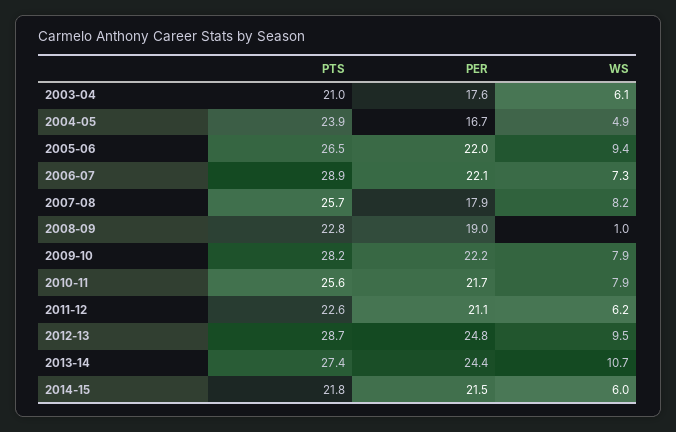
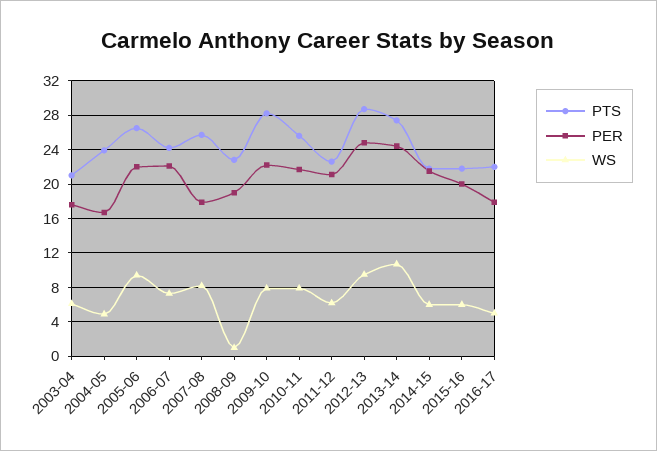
PTS, 2006-07: 28.9 -> 24
PTS, 2015-16: none -> 22
PER, 2015-16: none -> 20
WS, 2015-16: none -> 6
PTS, 2016-17: none -> 22
PER, 2016-17: none -> 18
WS, 2016-17: none -> 5

